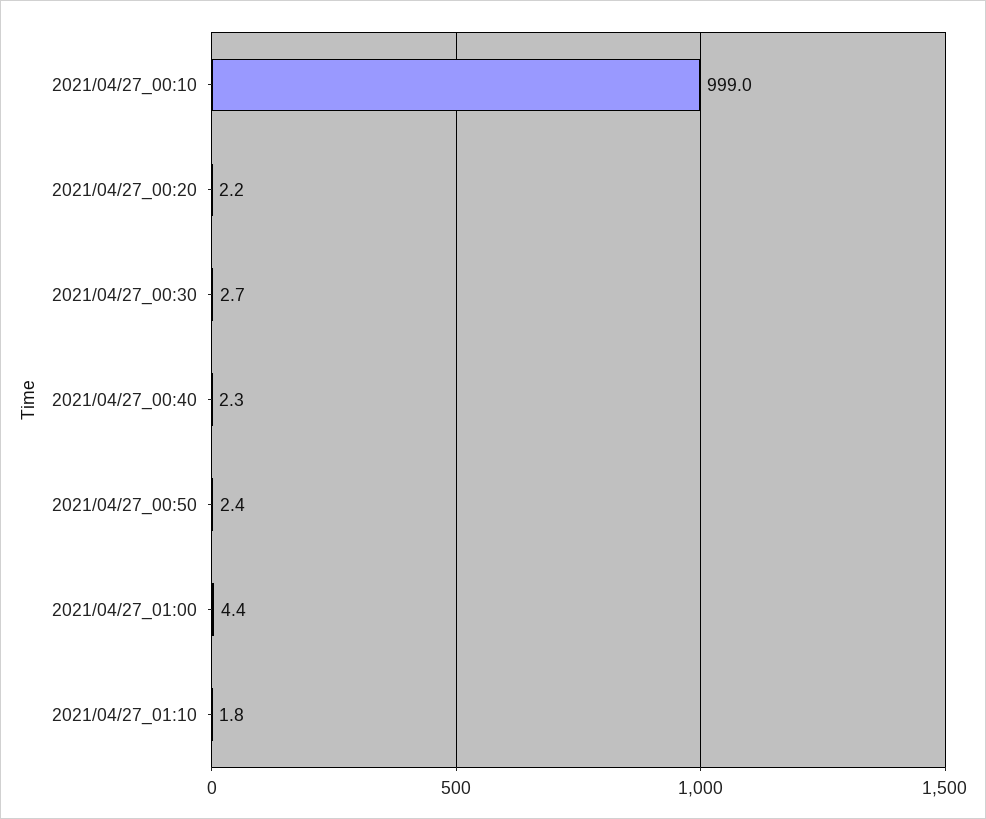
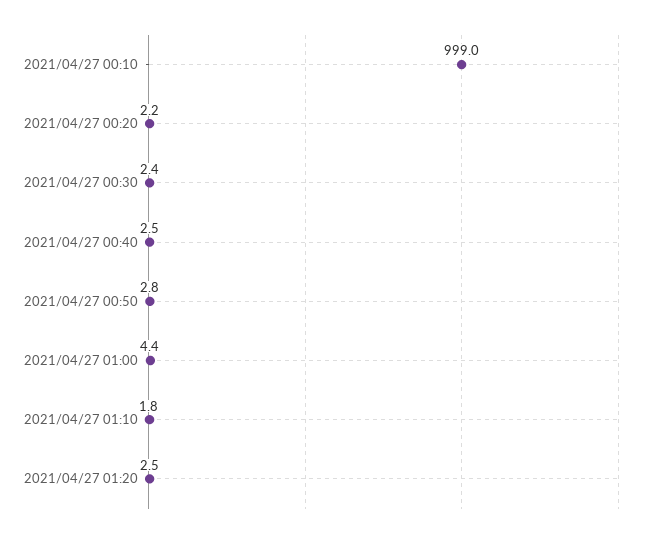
2021/04/27_00:30: 2.7 -> 2.4
2021/04/27_00:40: 2.3 -> 2.5
2021/04/27_00:50: 2.4 -> 2.8
2021/04/27 01:20: none -> 2.5

